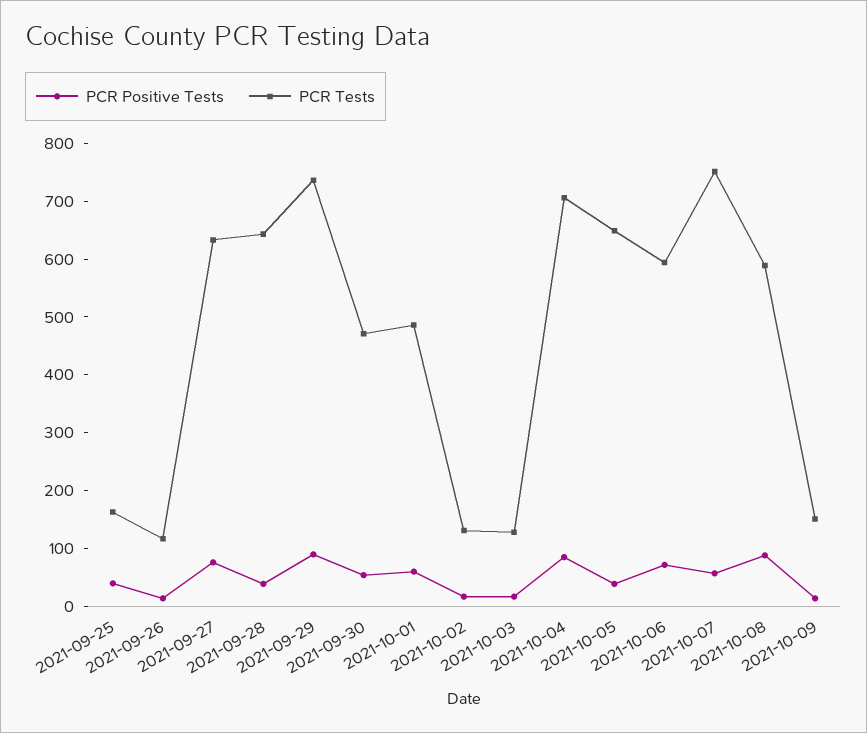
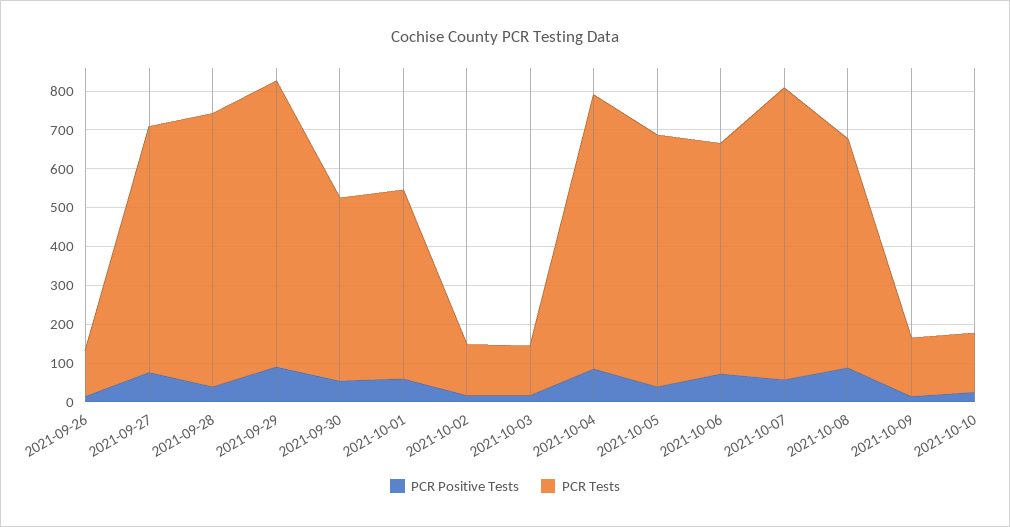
PCR Positive Tests, 2021-09-25: 40 -> none
PCR Tests, 2021-09-25: 160 -> none
PCR Tests, 2021-09-28: 640 -> 700
PCR Positive Tests, 2021-10-10: none -> 25
PCR Tests, 2021-10-10: none -> 150

